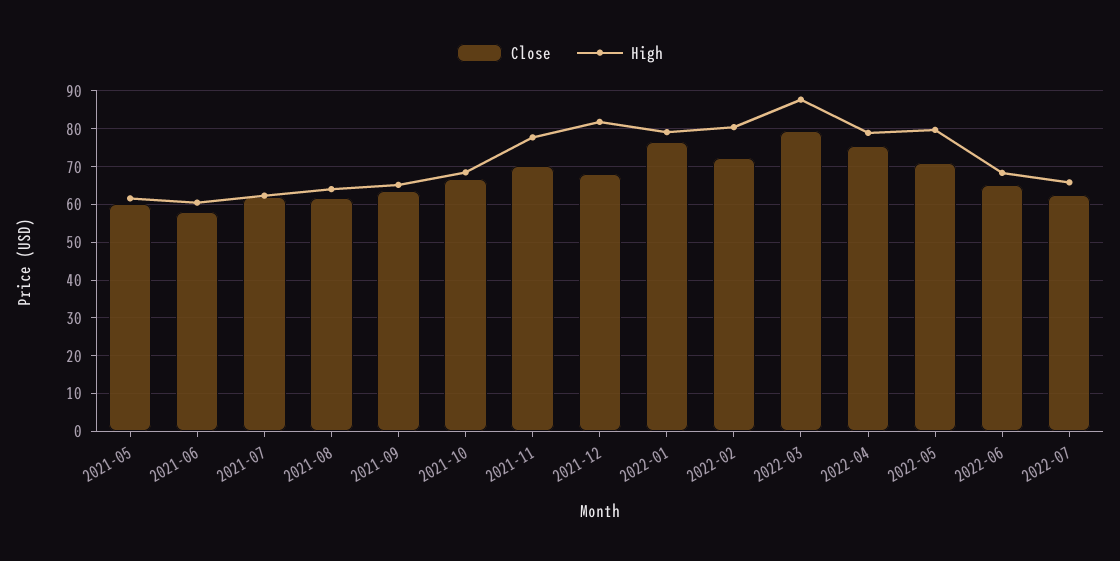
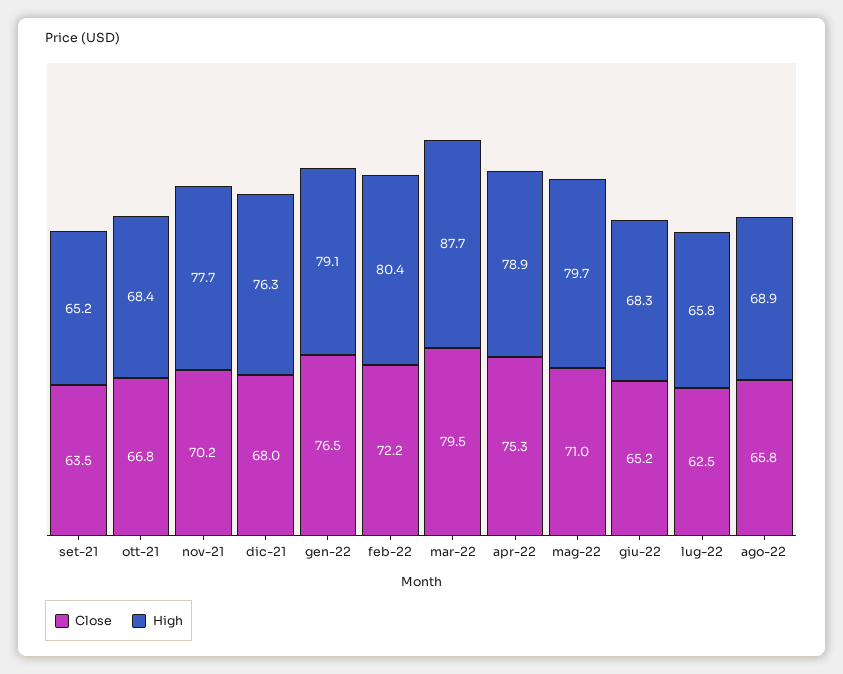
Close, 2021-05: 60 -> none
High, 2021-05: 62 -> none
Close, 2021-06: 58 -> none
High, 2021-06: 60 -> none
Close, 2021-07: 62 -> none
High, 2021-07: 62 -> none
Close, 2021-08: 62 -> none
High, 2021-08: 64 -> none
High, 2021-12: 82 -> 76.3
Close, ago-22: none -> 65.8
High, ago-22: none -> 68.9

